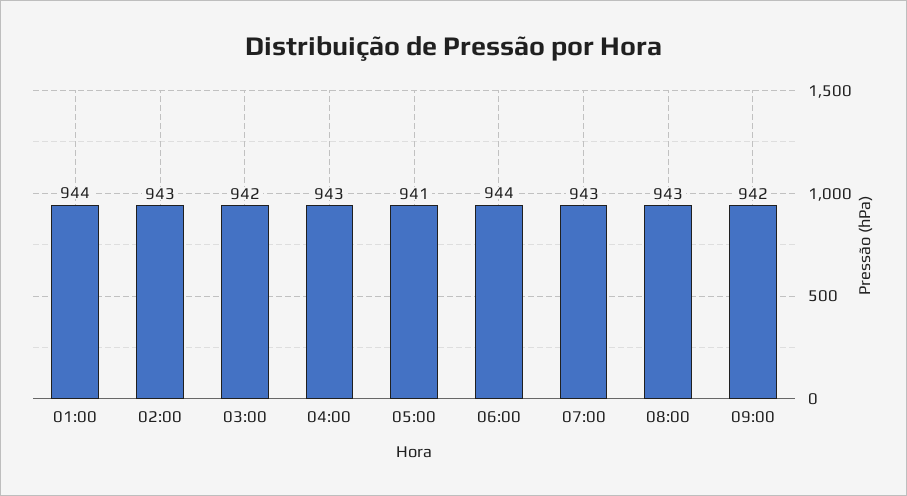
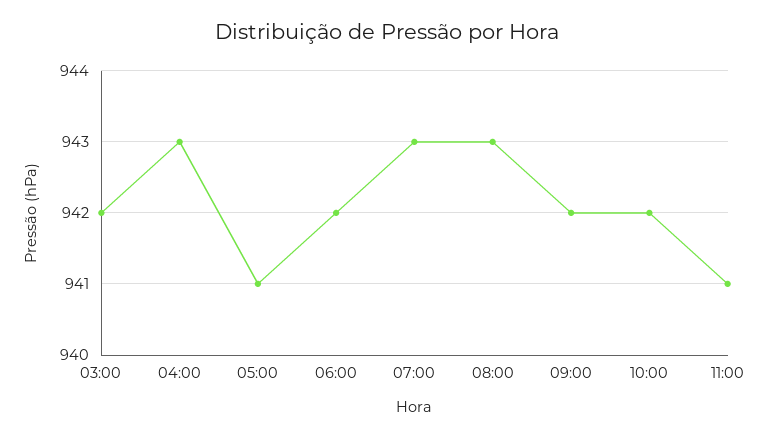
01:00: 944 -> none
02:00: 943 -> none
06:00: 944 -> 942
10:00: none -> 942
11:00: none -> 941

